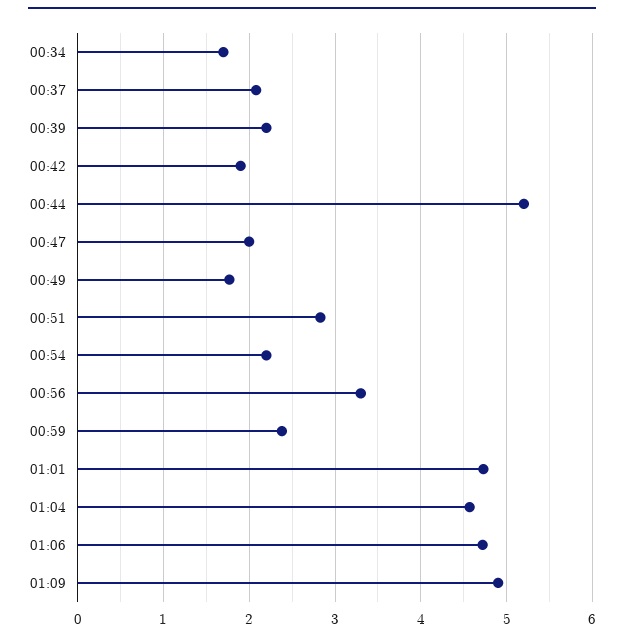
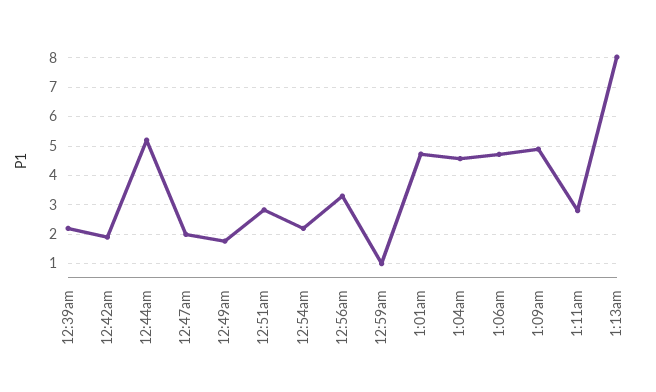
00:34: 1.7 -> none
00:37: 2.1 -> none
00:59: 2.4 -> 1
1:11am: none -> 2.75
1:13am: none -> 8

